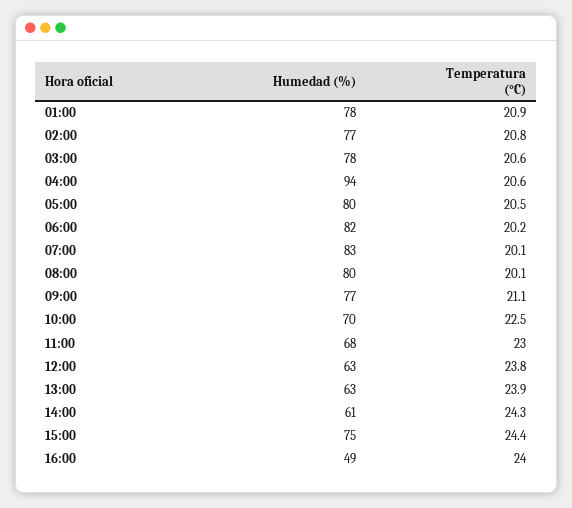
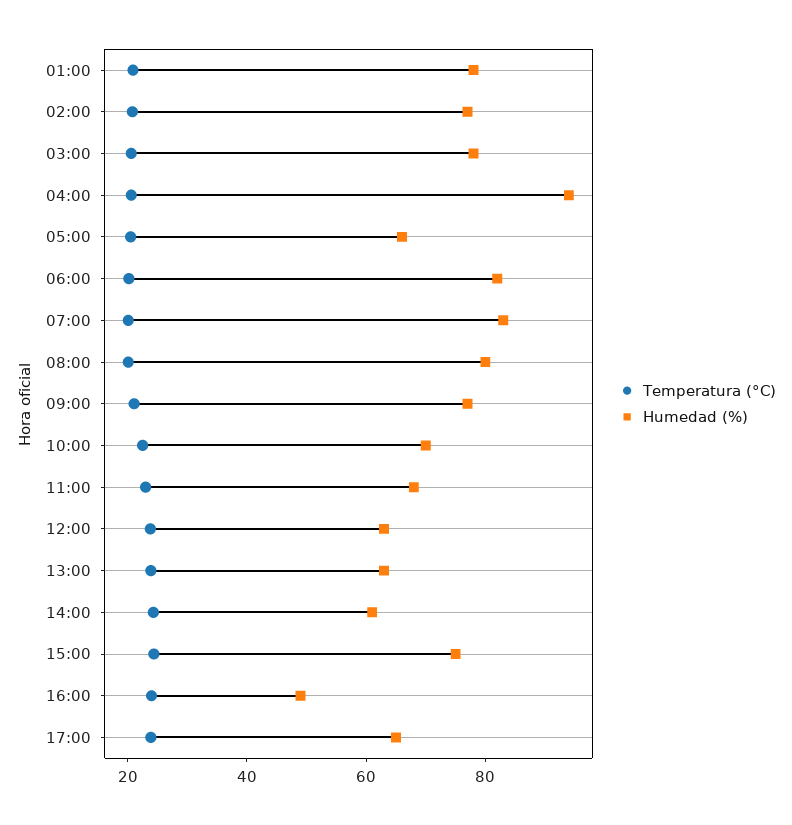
Humedad (%), 05:00: 80 -> 65
Temperatura (°C), 17:00: none -> 25
Humedad (%), 17:00: none -> 65

